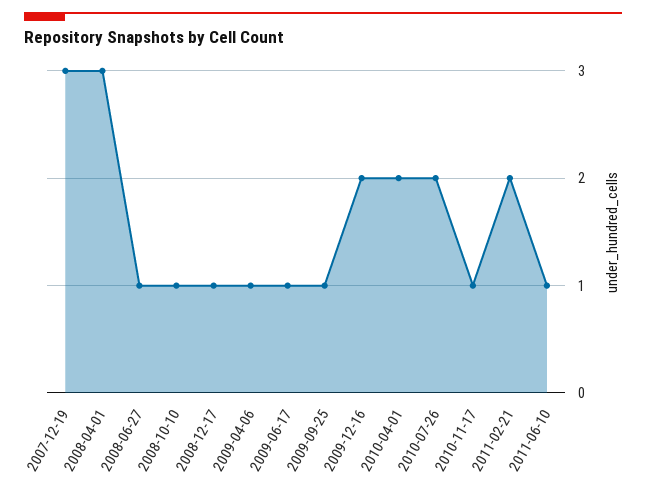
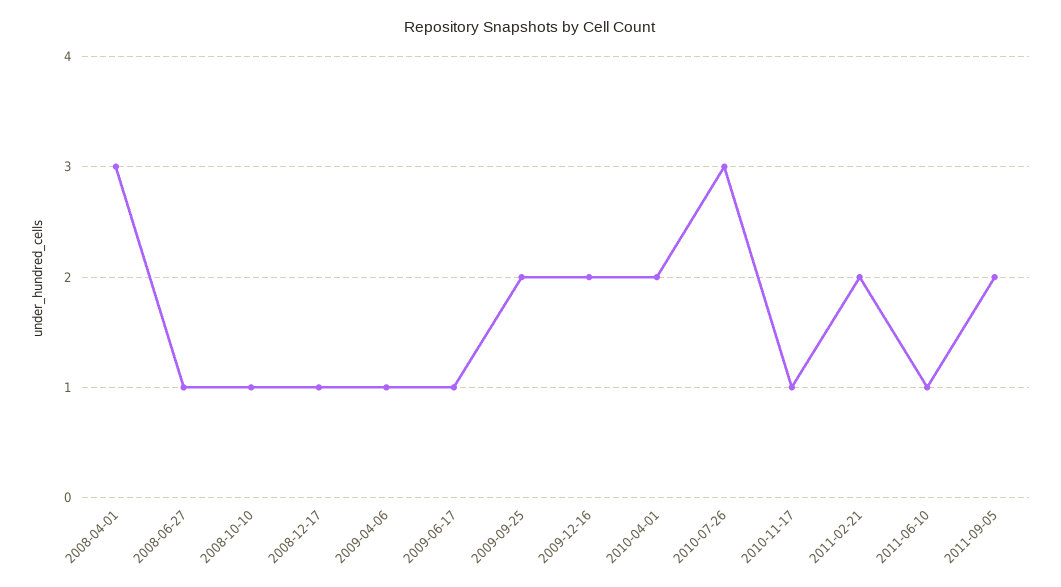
2007-12-19: 3 -> none
2009-09-25: 1 -> 2
2010-07-26: 2 -> 3
2011-09-05: none -> 2

